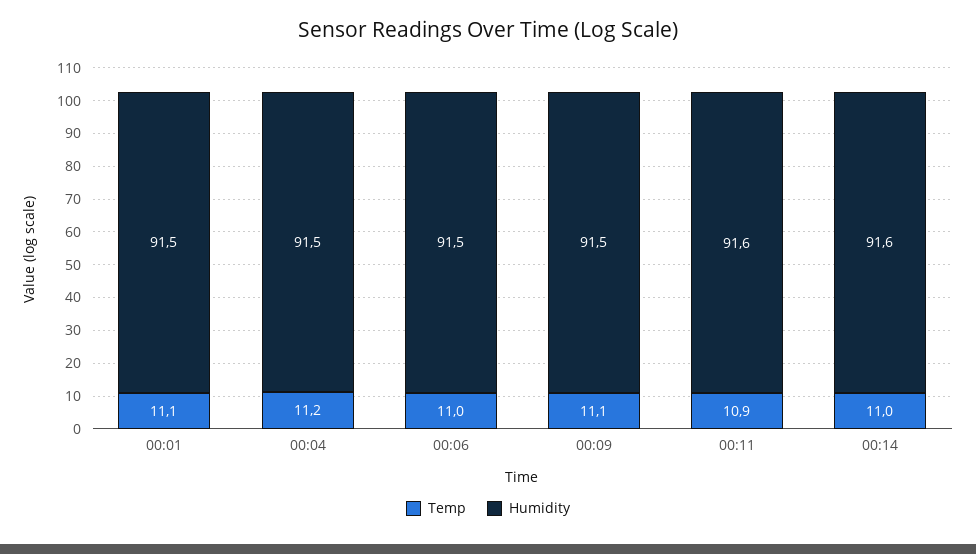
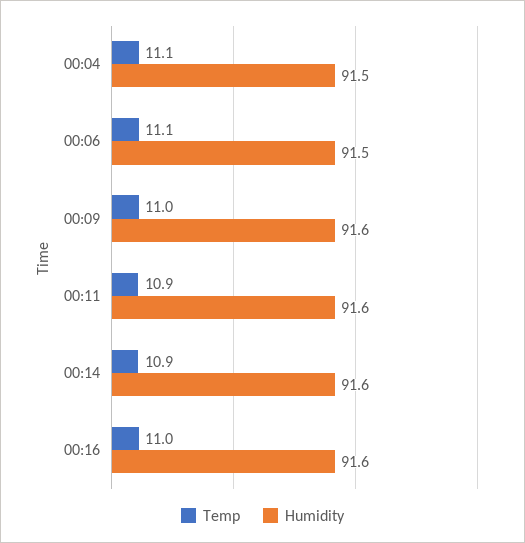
Temp, 00:01: 11.1 -> none
Humidity, 00:01: 91.5 -> none
Temp, 00:04: 11.2 -> 11.1
Temp, 00:06: 11 -> 11.1
Temp, 00:09: 11.1 -> 11
Humidity, 00:09: 91.5 -> 91.6
Temp, 00:14: 11 -> 10.9
Temp, 00:16: none -> 11
Humidity, 00:16: none -> 91.6

